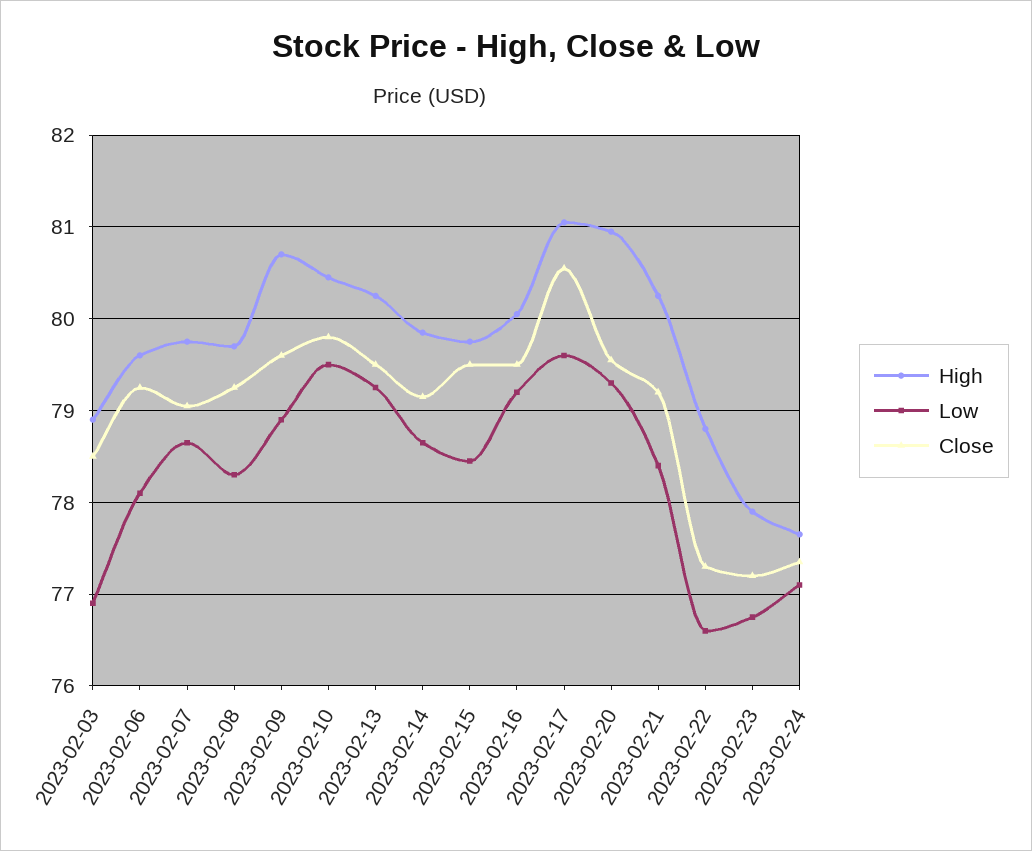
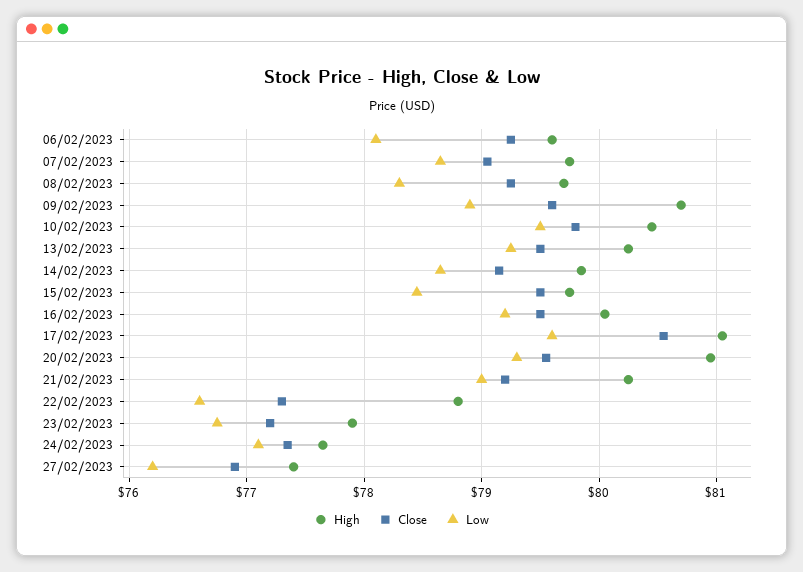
High, 2023-02-03: 78.9 -> none
Low, 2023-02-03: 76.9 -> none
Close, 2023-02-03: 78.5 -> none
Low, 2023-02-21: 78.4 -> 79
High, 27/02/2023: none -> 77.4
Close, 27/02/2023: none -> 76.9
Low, 27/02/2023: none -> 76.2

